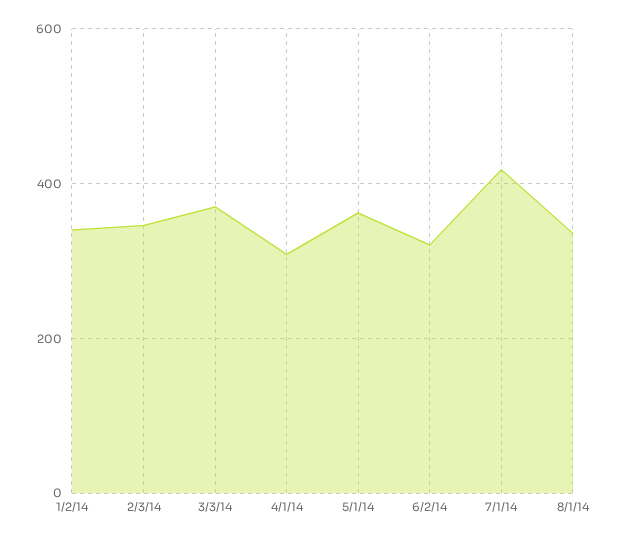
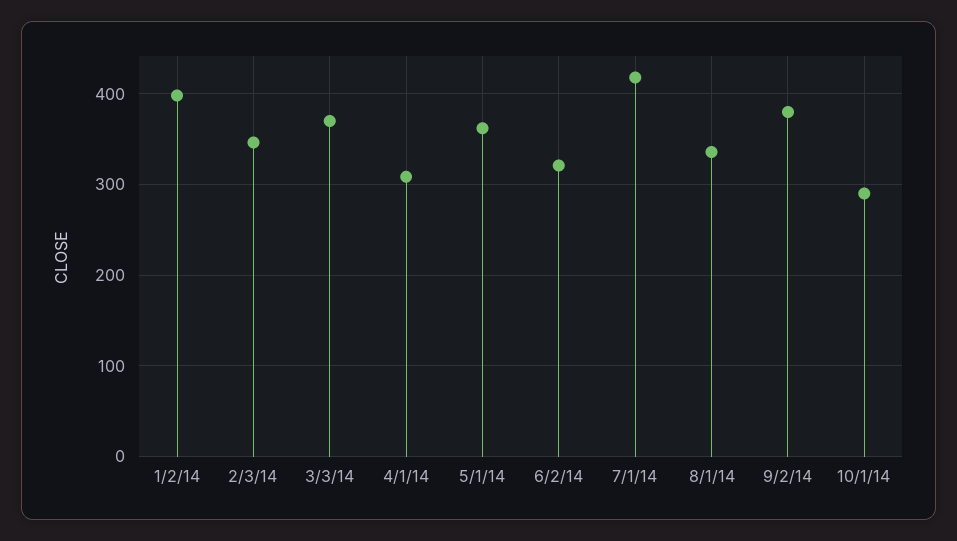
1/2/14: 340 -> 400
9/2/14: none -> 380
10/1/14: none -> 290

